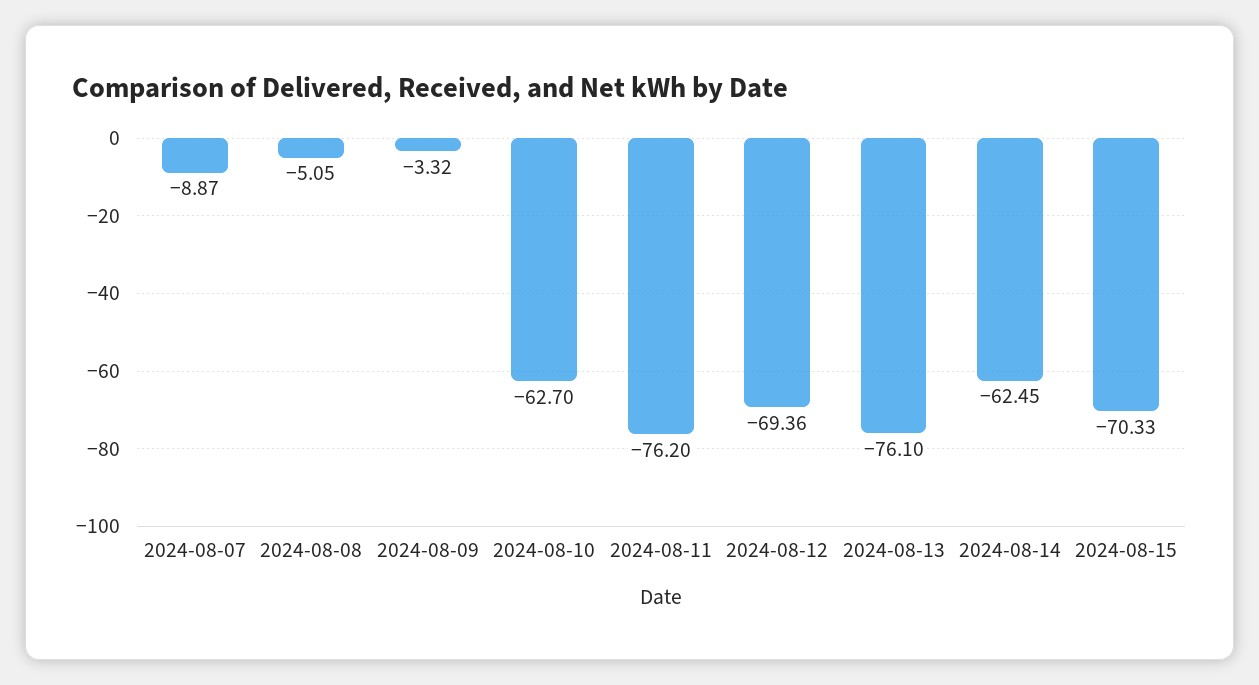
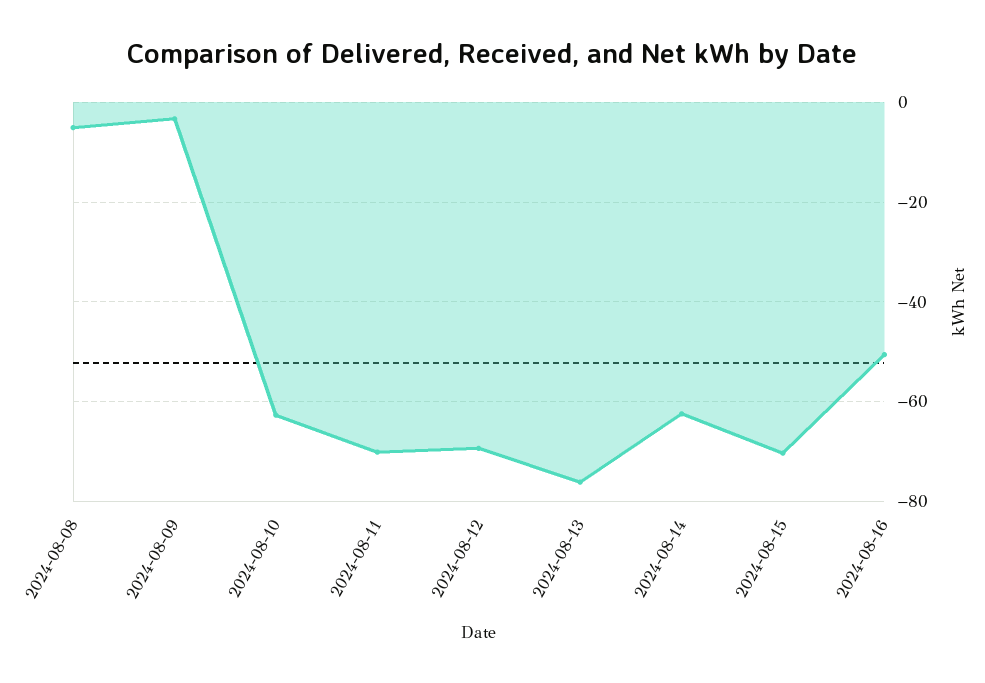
2024-08-07: -8.87 -> none
2024-08-11: -76.2 -> -70
2024-08-16: none -> -50

